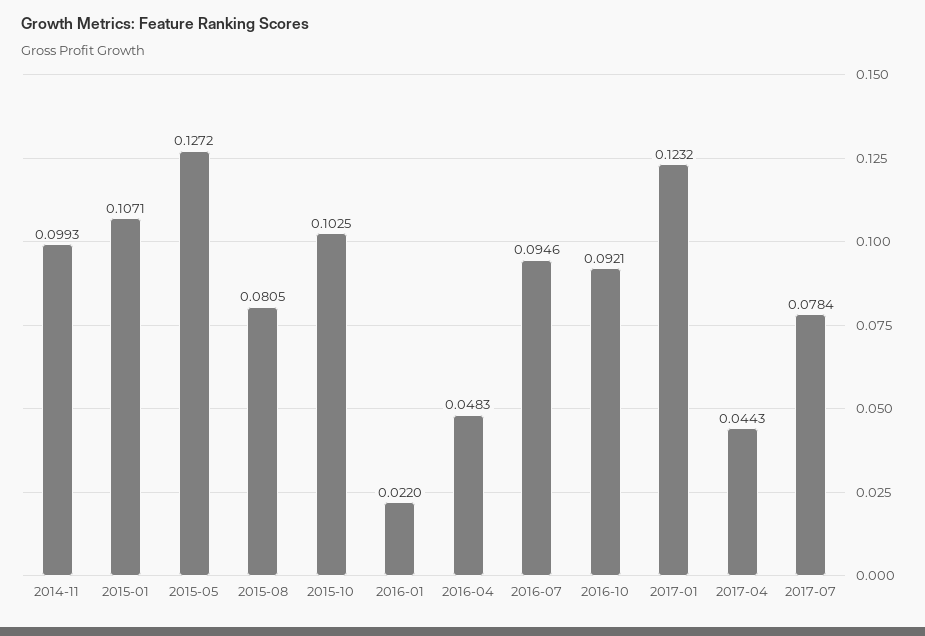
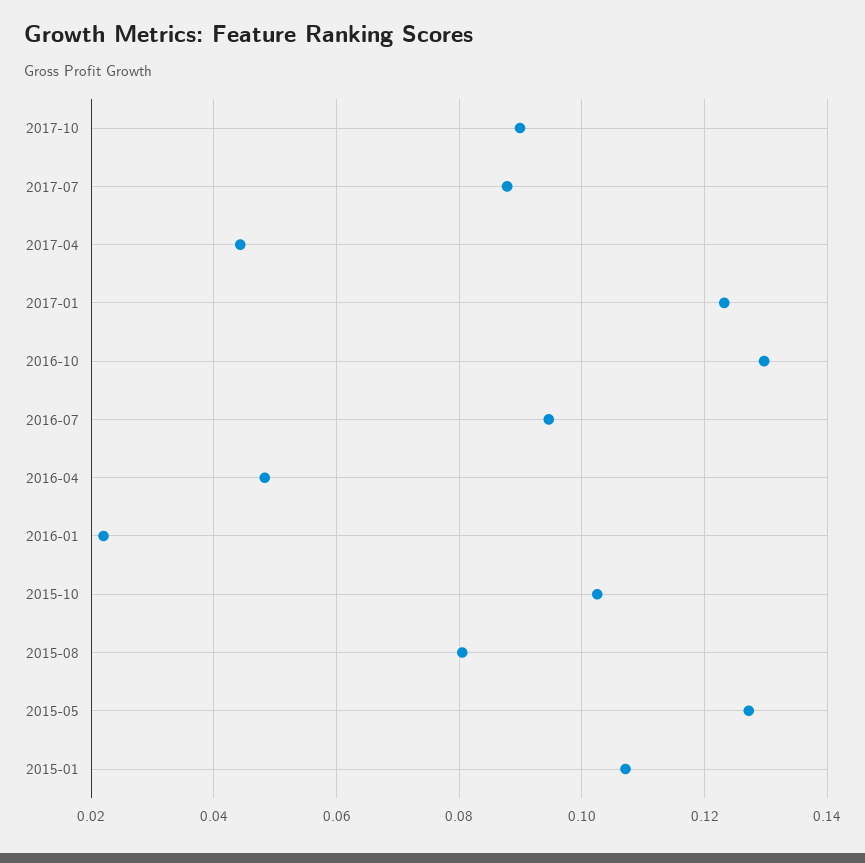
2014-11: 0.0993 -> none
2016-10: 0.0921 -> 0.13
2017-07: 0.0784 -> 0.088
2017-10: none -> 0.09

